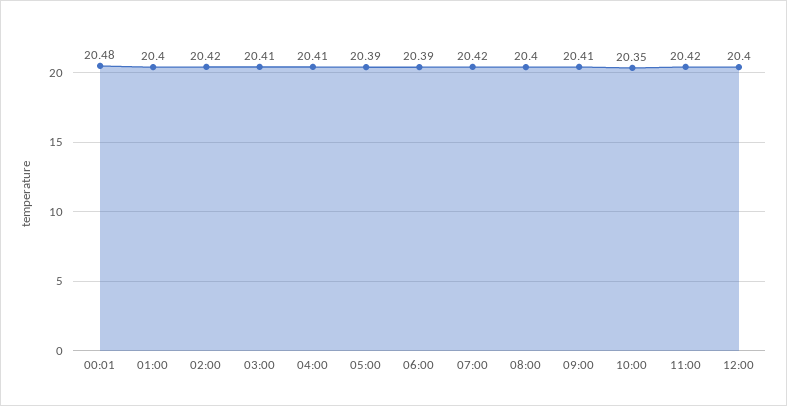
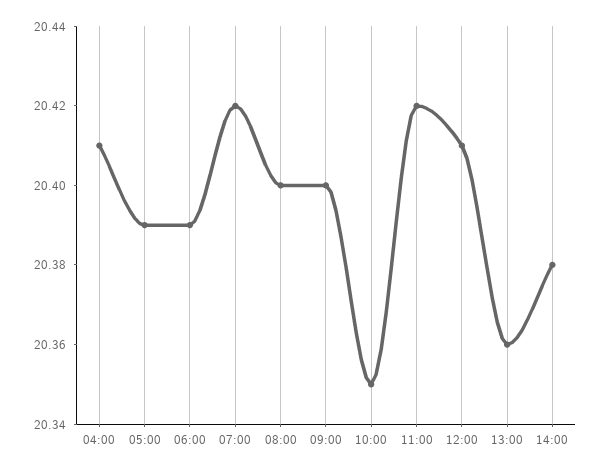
00:01: 20.48 -> none
01:00: 20.4 -> none
02:00: 20.42 -> none
03:00: 20.41 -> none
09:00: 20.41 -> 20.4
12:00: 20.4 -> 20.41
13:00: none -> 20.36
14:00: none -> 20.38

